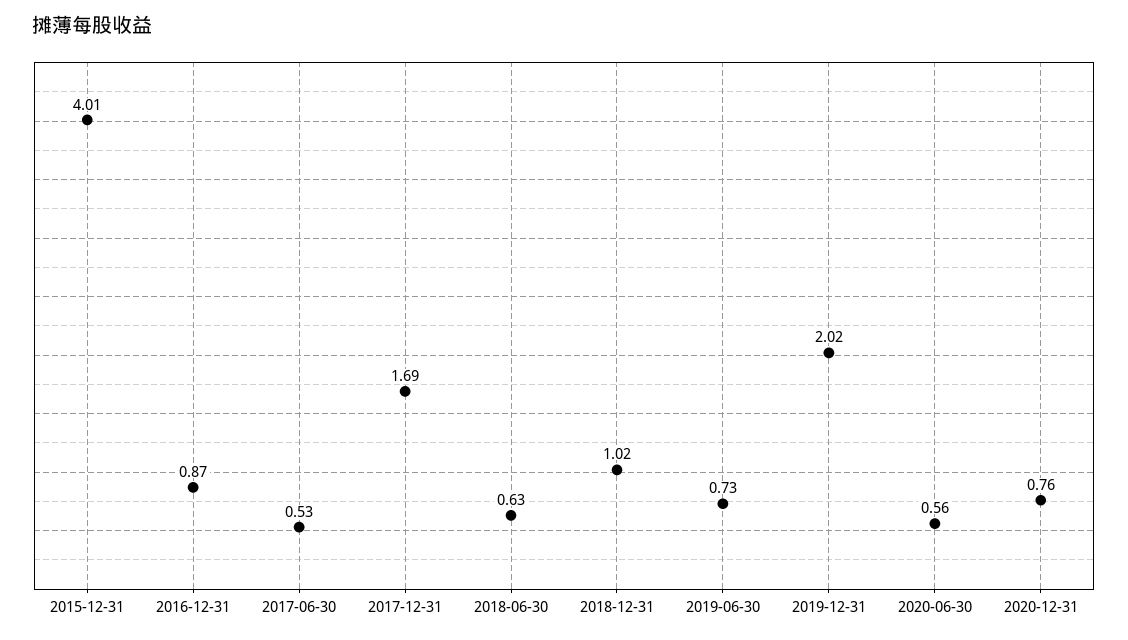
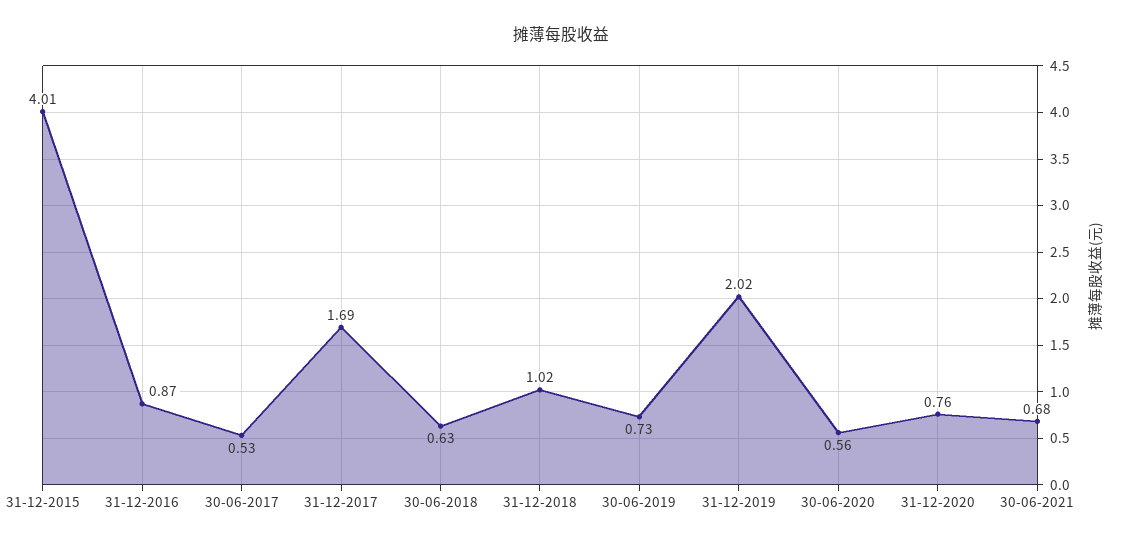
30-06-2021: none -> 0.68

